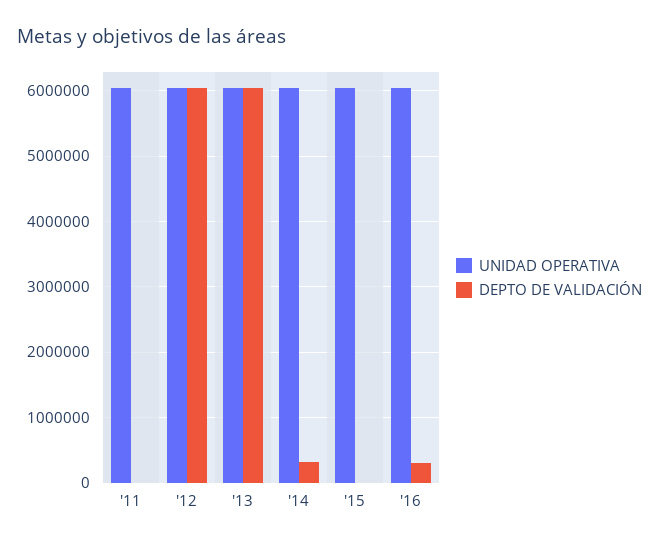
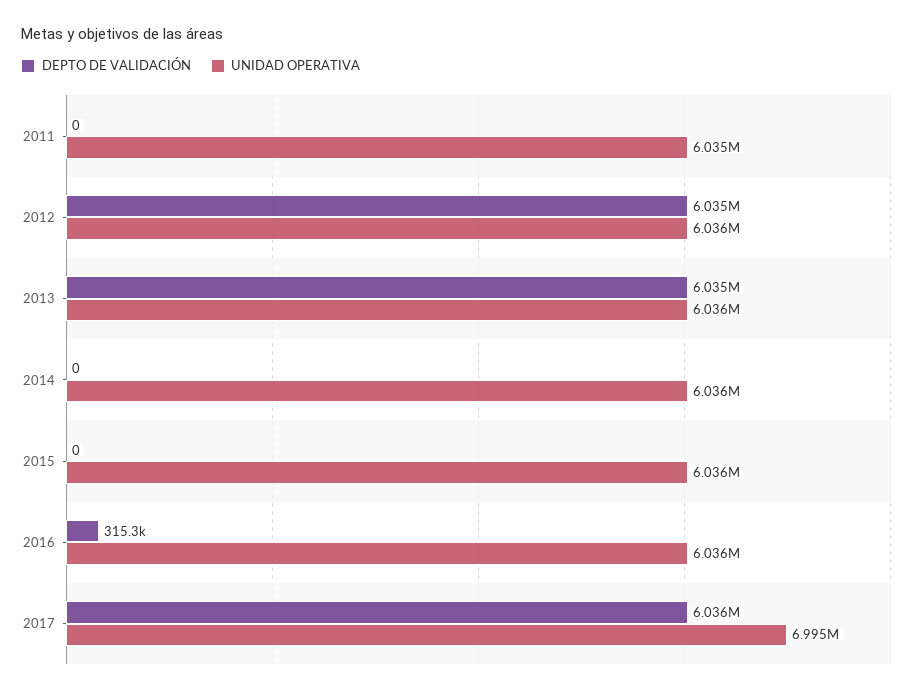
DEPTO DE VALIDACIÓN, '14: 300000 -> 0
DEPTO DE VALIDACIÓN, 2017: none -> 6036000
UNIDAD OPERATIVA, 2017: none -> 6995000

